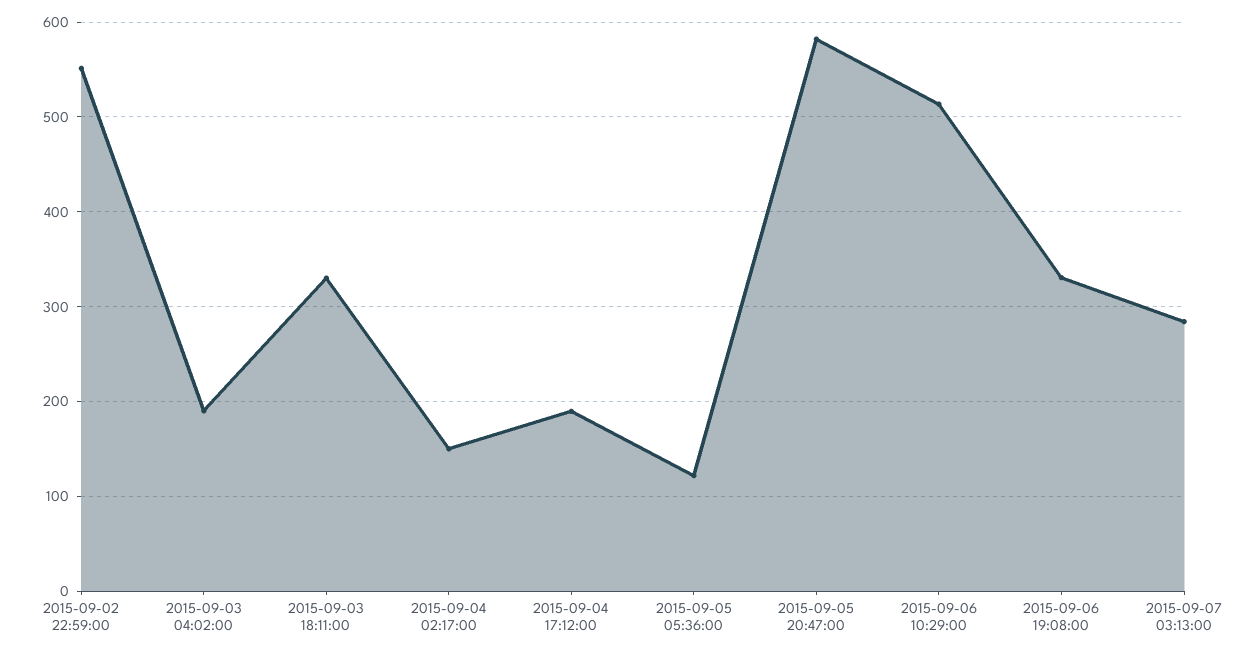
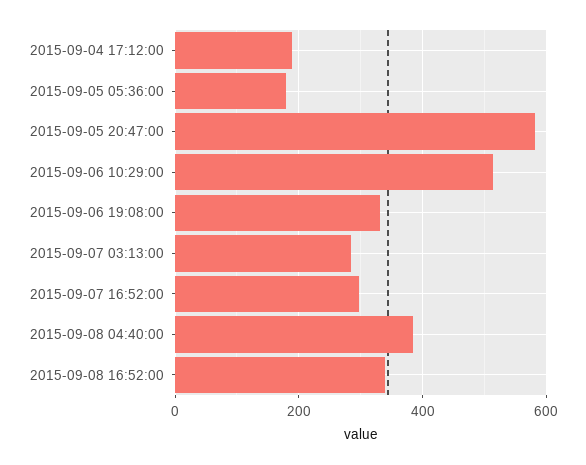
2015-09-02 22:59:00: 550 -> none
2015-09-03 04:02:00: 190 -> none
2015-09-03 18:11:00: 330 -> none
2015-09-04 02:17:00: 150 -> none
2015-09-05 05:36:00: 120 -> 180
2015-09-07 16:52:00: none -> 300
2015-09-08 04:40:00: none -> 380
2015-09-08 16:52:00: none -> 340

